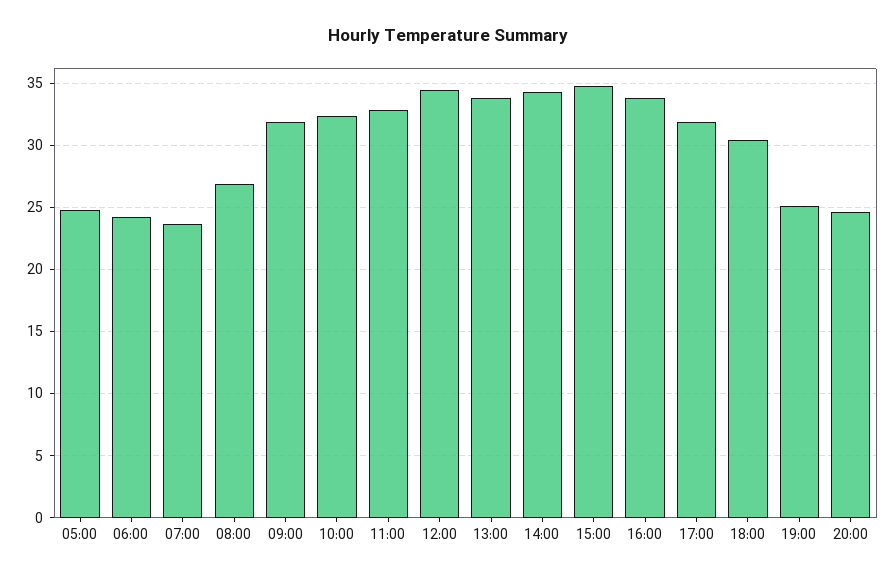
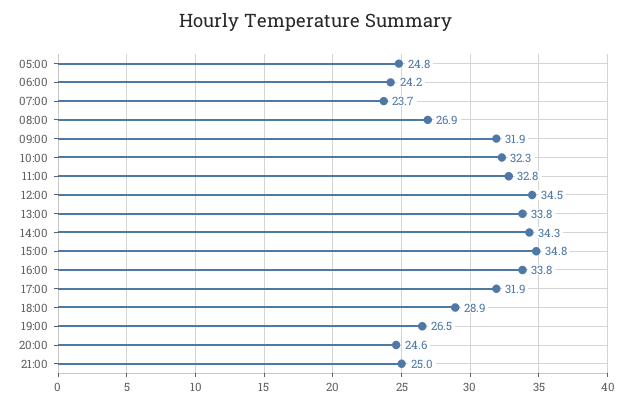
18:00: 30.5 -> 28.9
19:00: 25 -> 26.5
21:00: none -> 25

